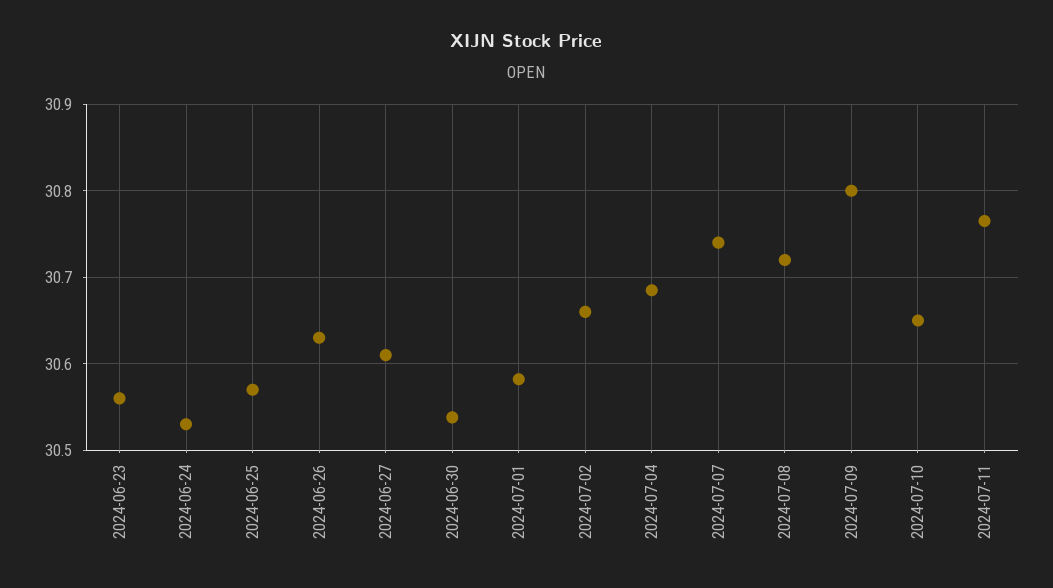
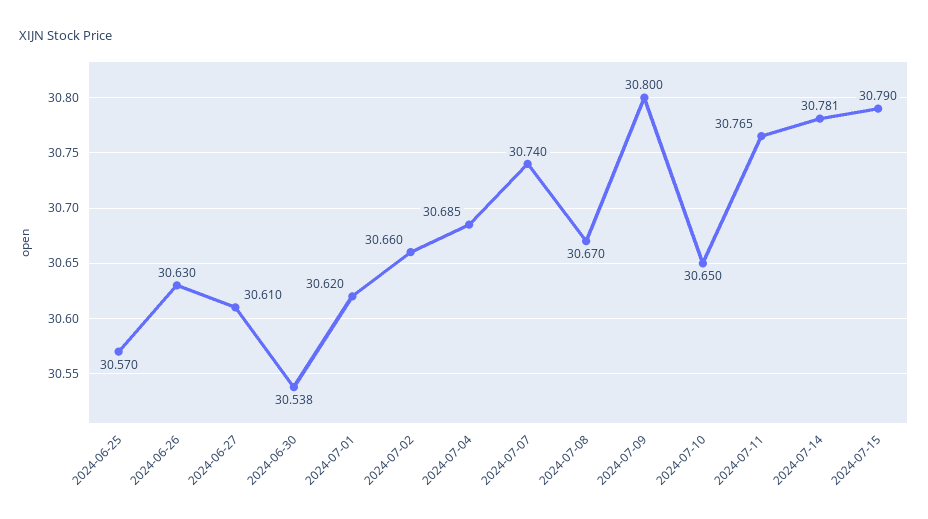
2024-06-23: 30.56 -> none
2024-06-24: 30.53 -> none
2024-07-01: 30.58 -> 30.62
2024-07-08: 30.72 -> 30.67
2024-07-14: none -> 30.781
2024-07-15: none -> 30.79

